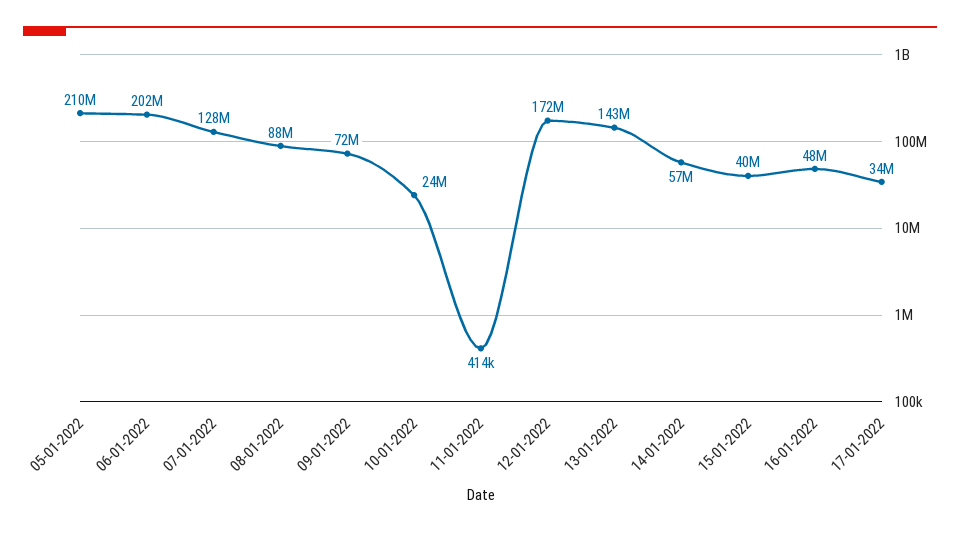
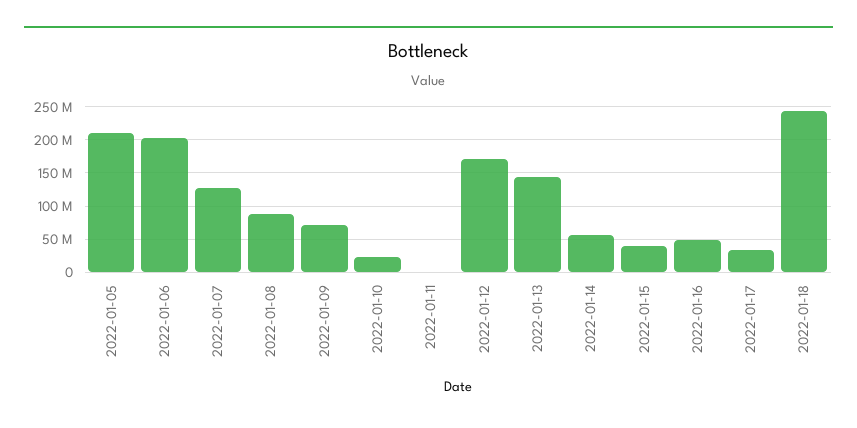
2022-01-18: none -> 240000000

